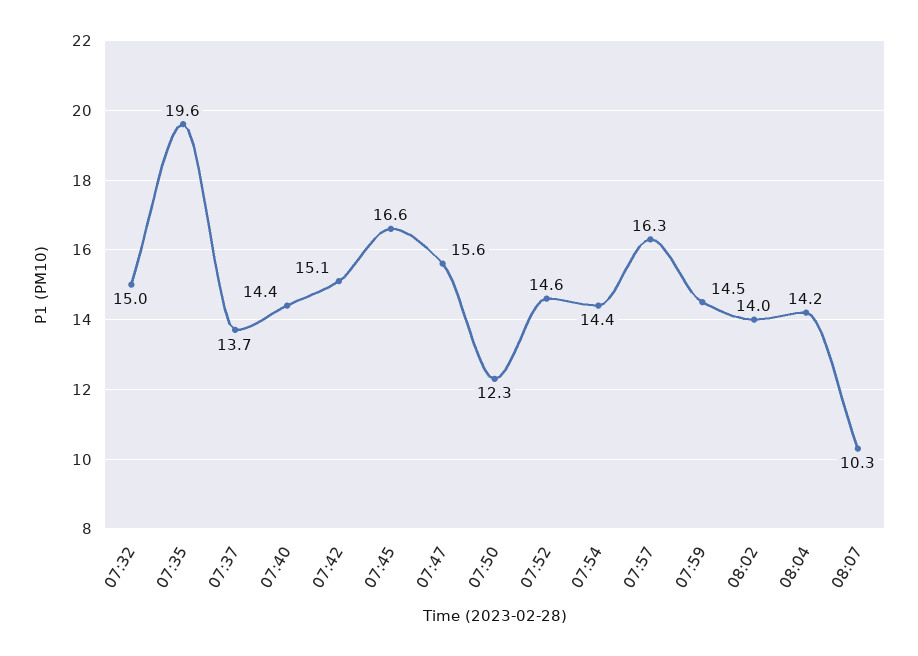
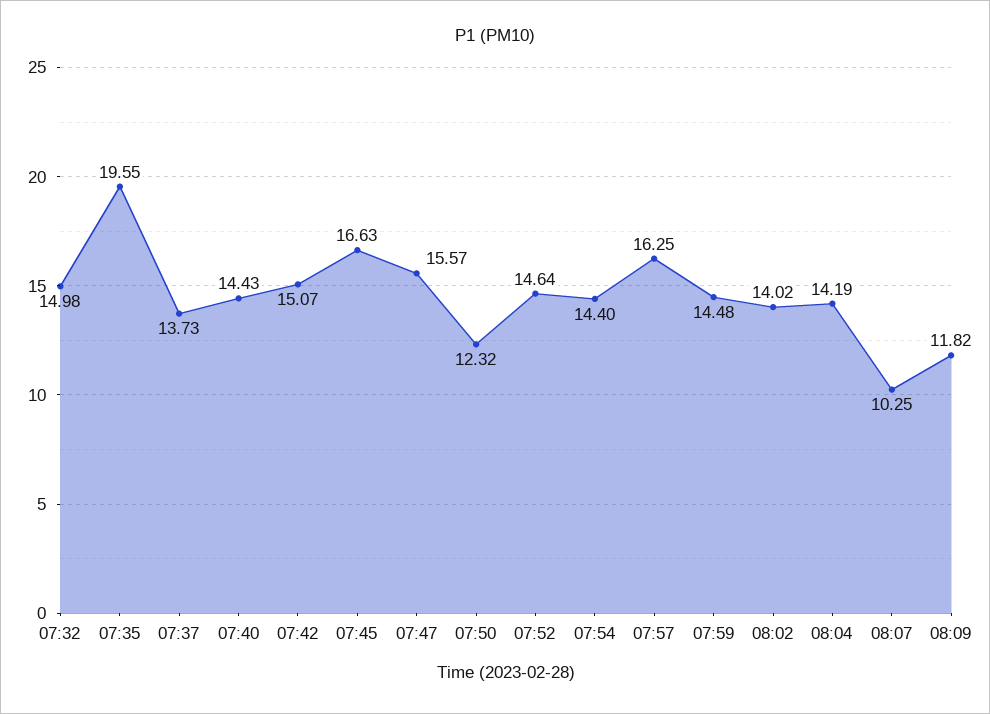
08:09: none -> 11.82

